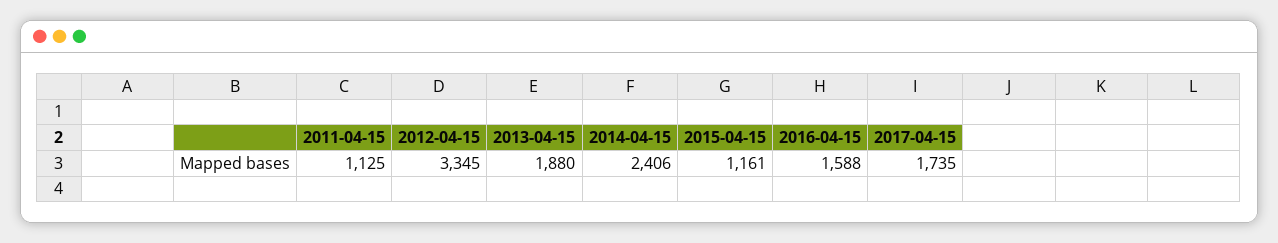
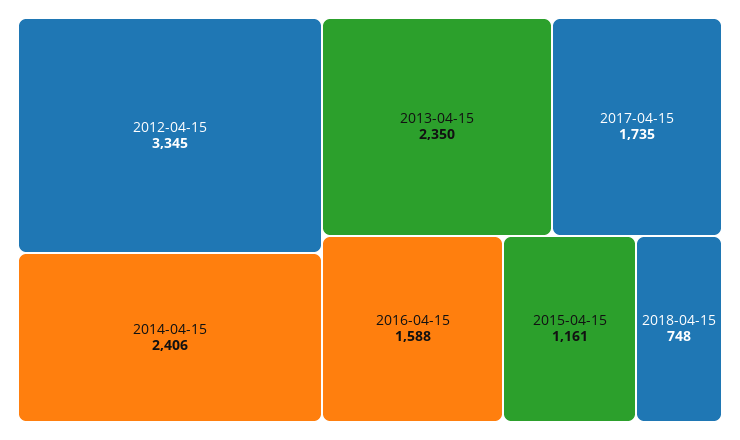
2011-04-15: 1125 -> none
2013-04-15: 1880 -> 2350
2018-04-15: none -> 748

